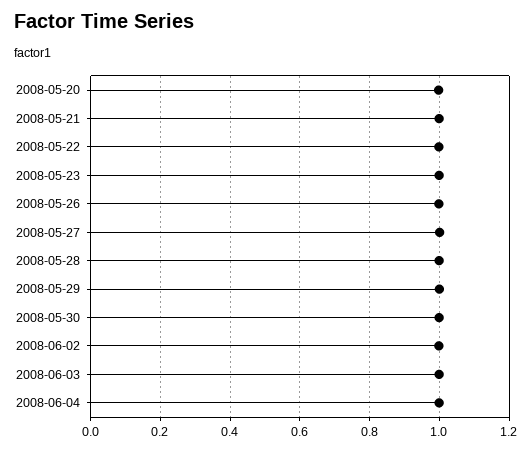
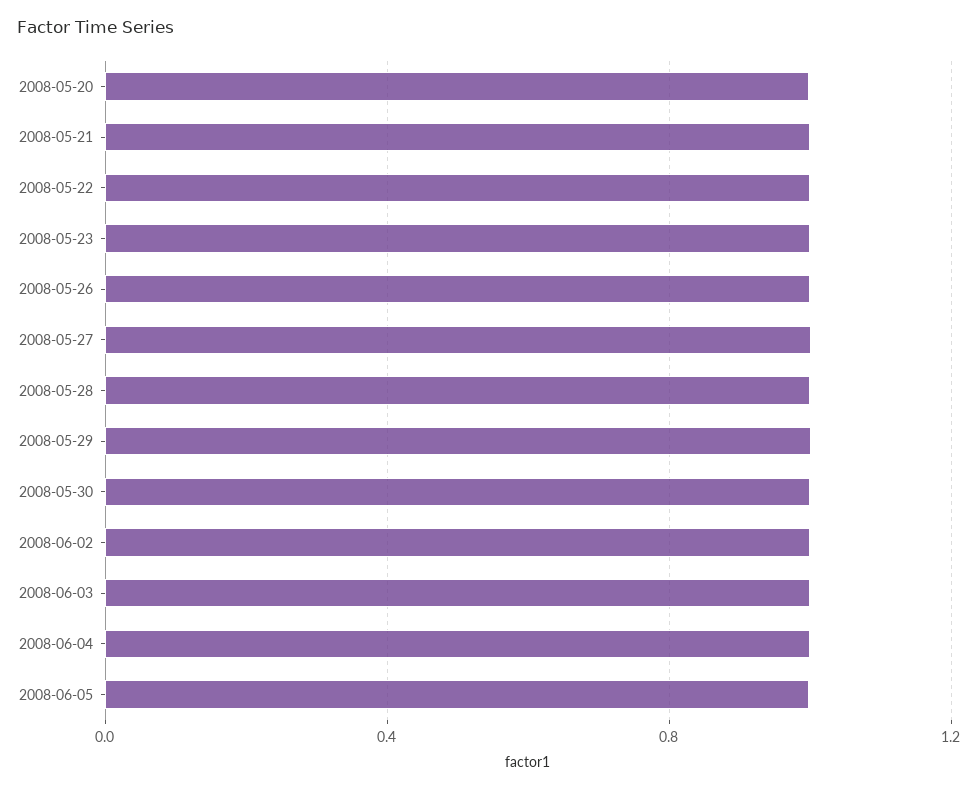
2008-06-05: none -> 1

